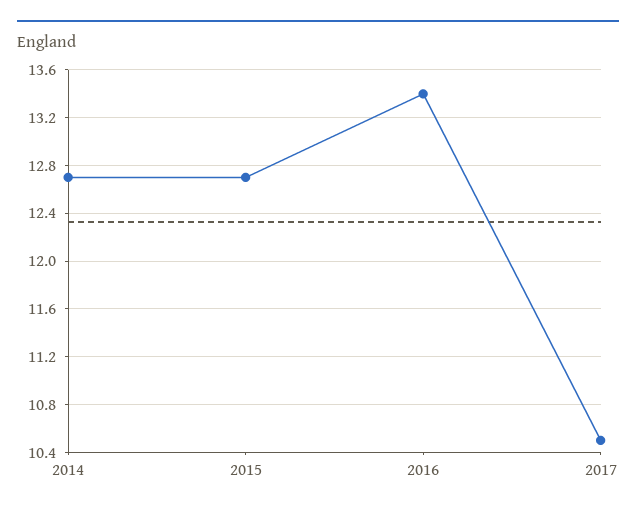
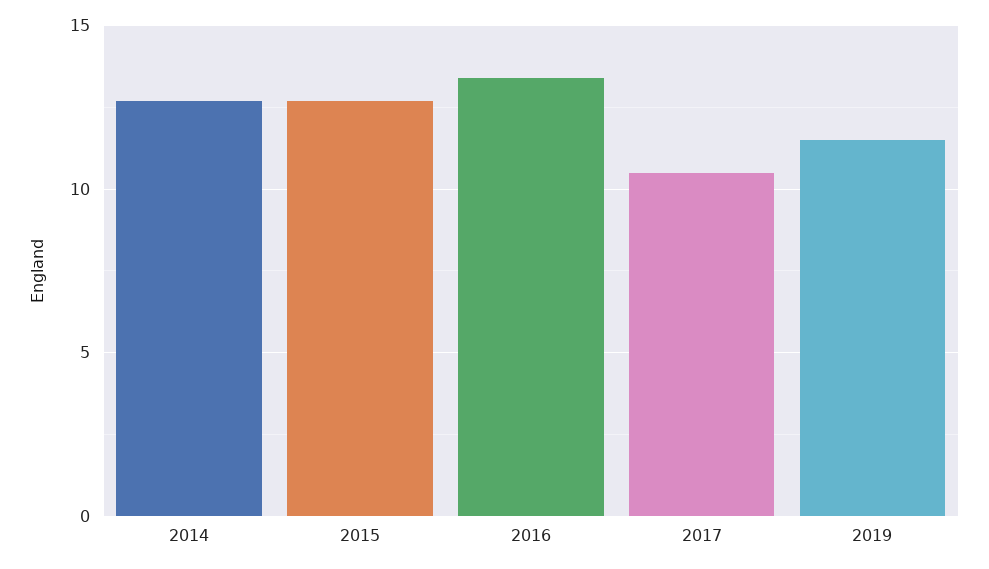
2019: none -> 11.5

